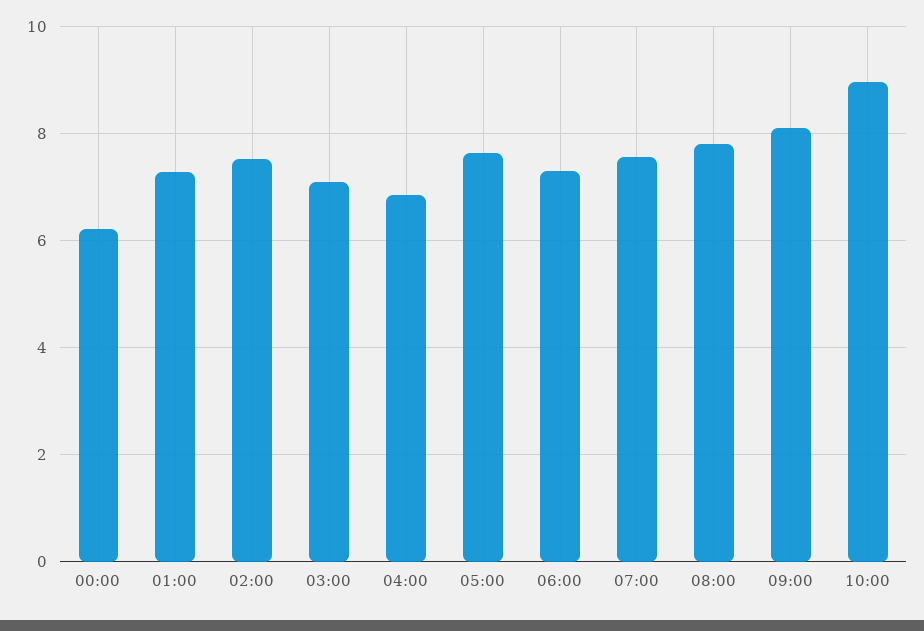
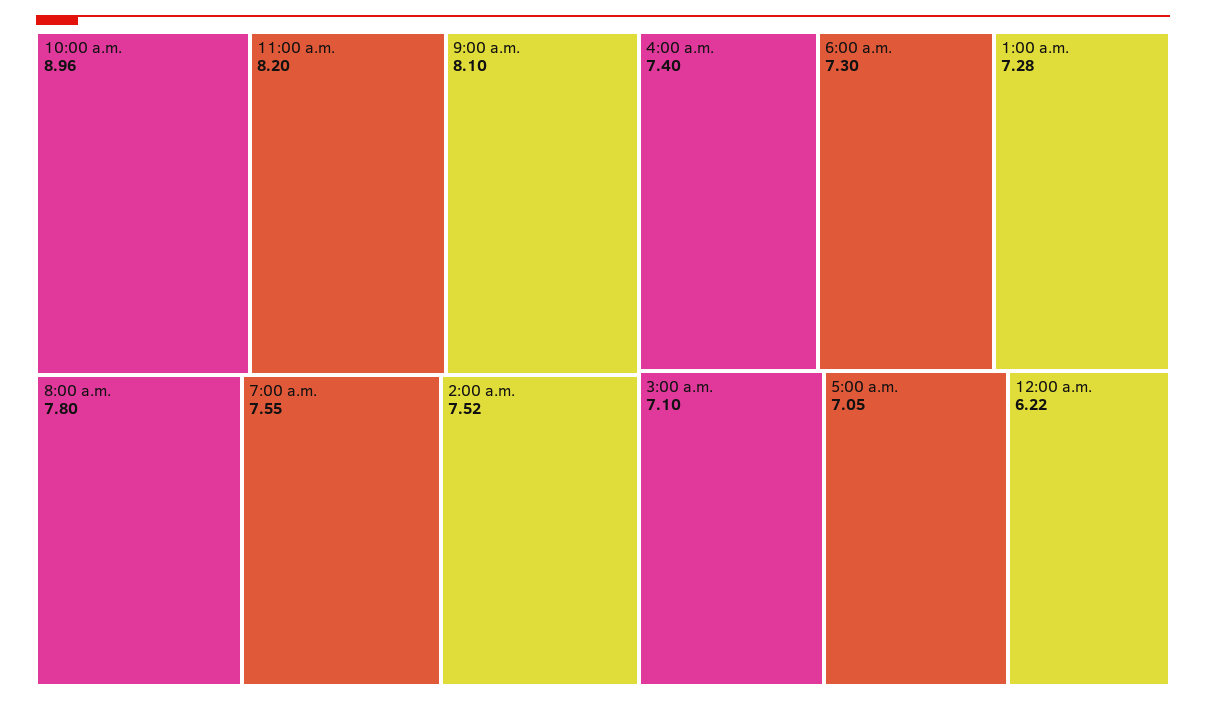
04:00: 6.8 -> 7.4
05:00: 7.6 -> 7.05
11:00 a.m.: none -> 8.2

